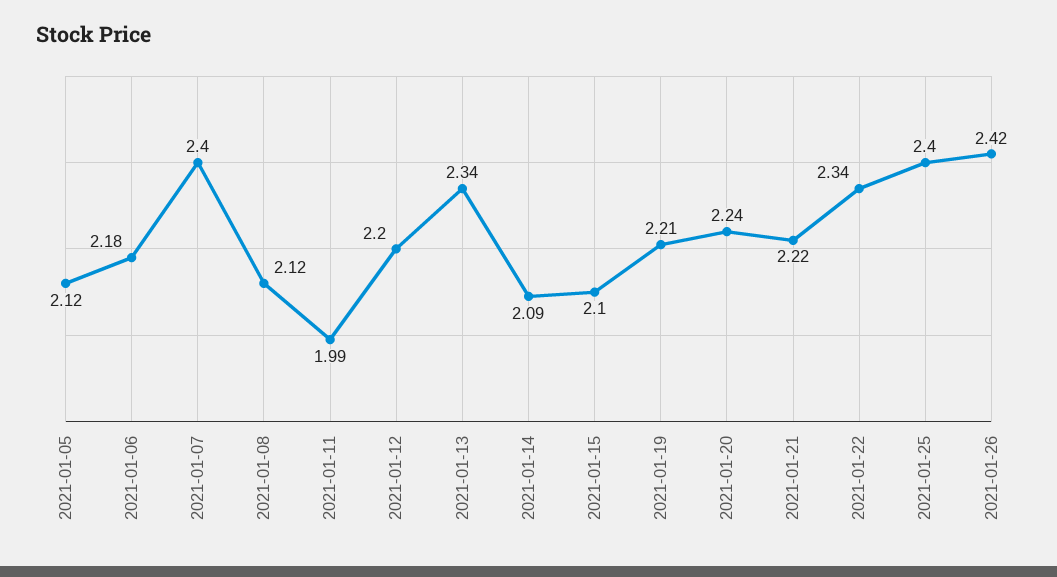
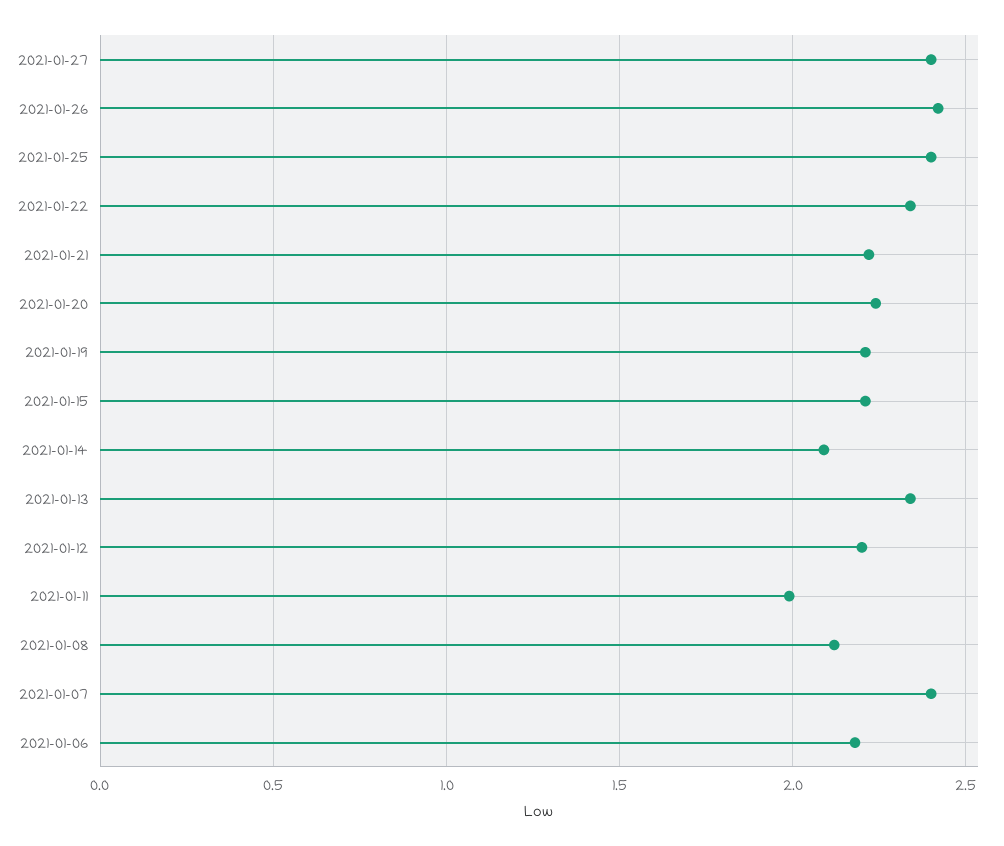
2021-01-05: 2.12 -> none
2021-01-15: 2.1 -> 2.2
2021-01-27: none -> 2.4

